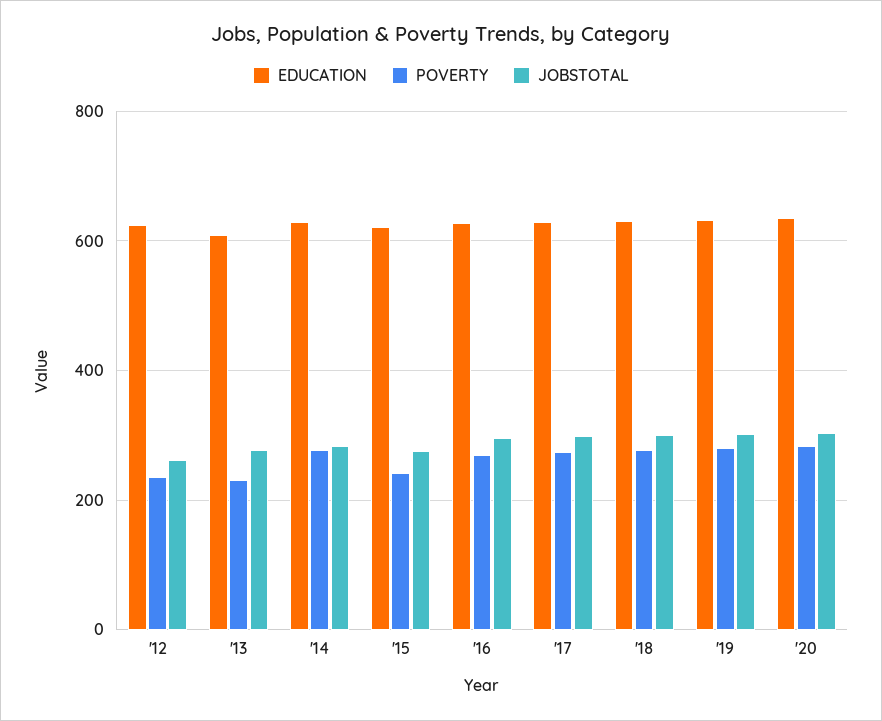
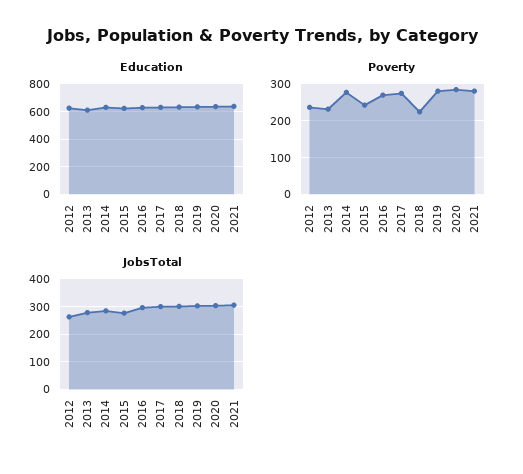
POVERTY, '18: 280 -> 220
EDUCATION, 2021: none -> 650
POVERTY, 2021: none -> 280
JOBSTOTAL, 2021: none -> 300

